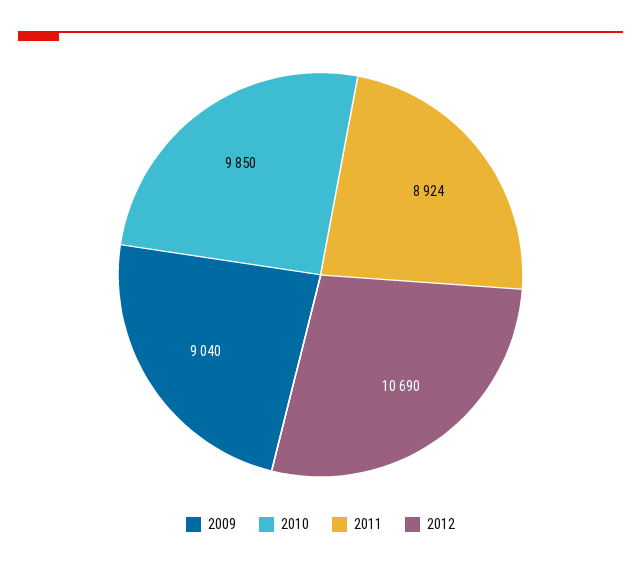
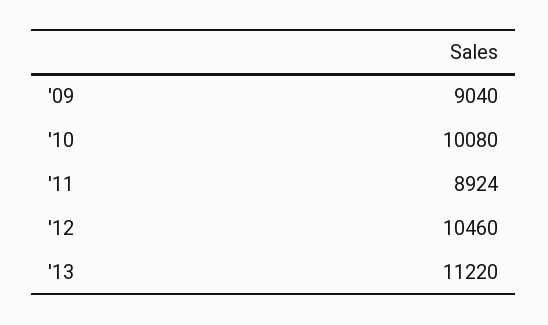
2010: 9850 -> 10080
2012: 10690 -> 10460
'13: none -> 11220

